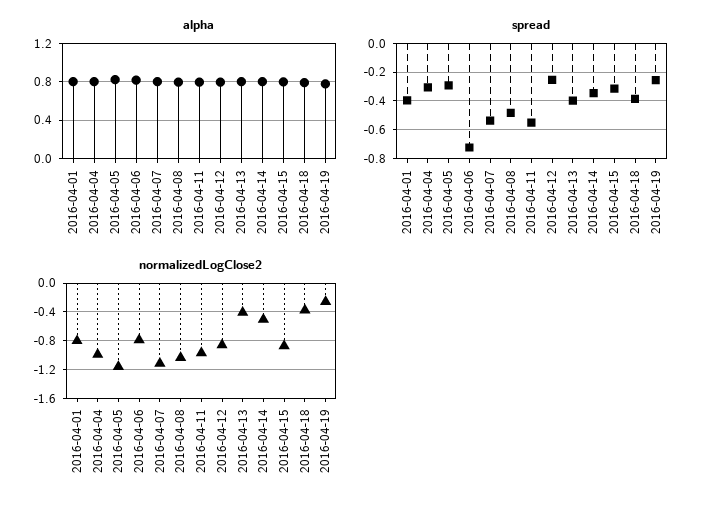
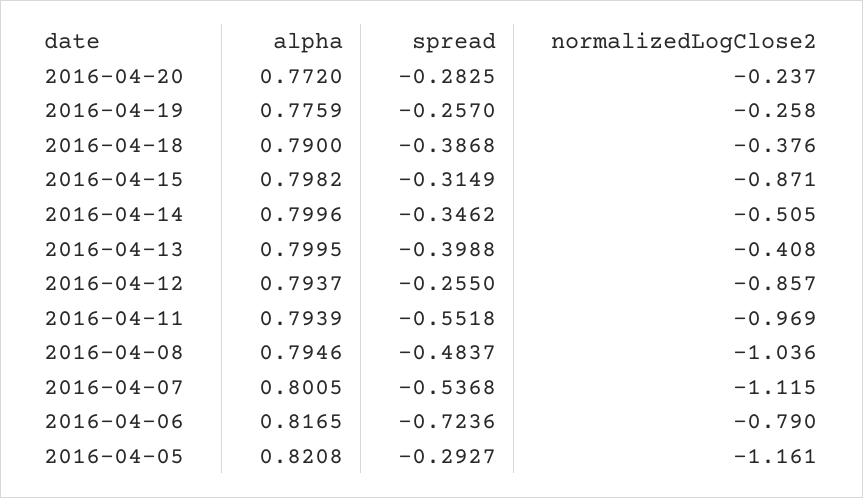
alpha, 2016-04-01: 0.8 -> none
alpha, 2016-04-04: 0.8 -> none
spread, 2016-04-01: -0.4 -> none
spread, 2016-04-04: -0.3 -> none
normalizedLogClose2, 2016-04-01: -0.8 -> none
normalizedLogClose2, 2016-04-04: -1 -> none
alpha, 2016-04-20: none -> 0.772
spread, 2016-04-20: none -> -0.2825
normalizedLogClose2, 2016-04-20: none -> -0.237

